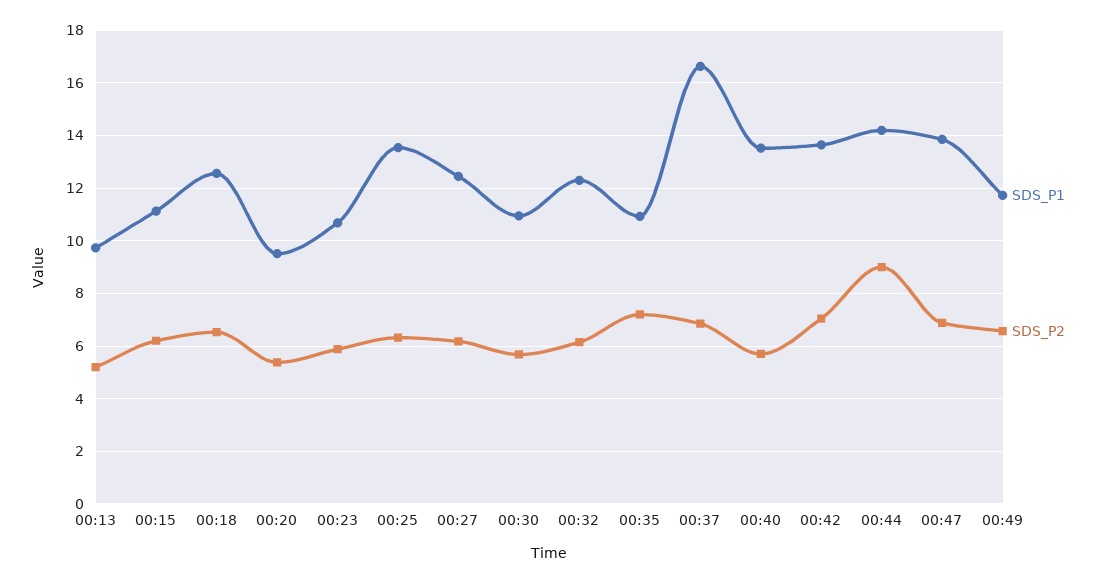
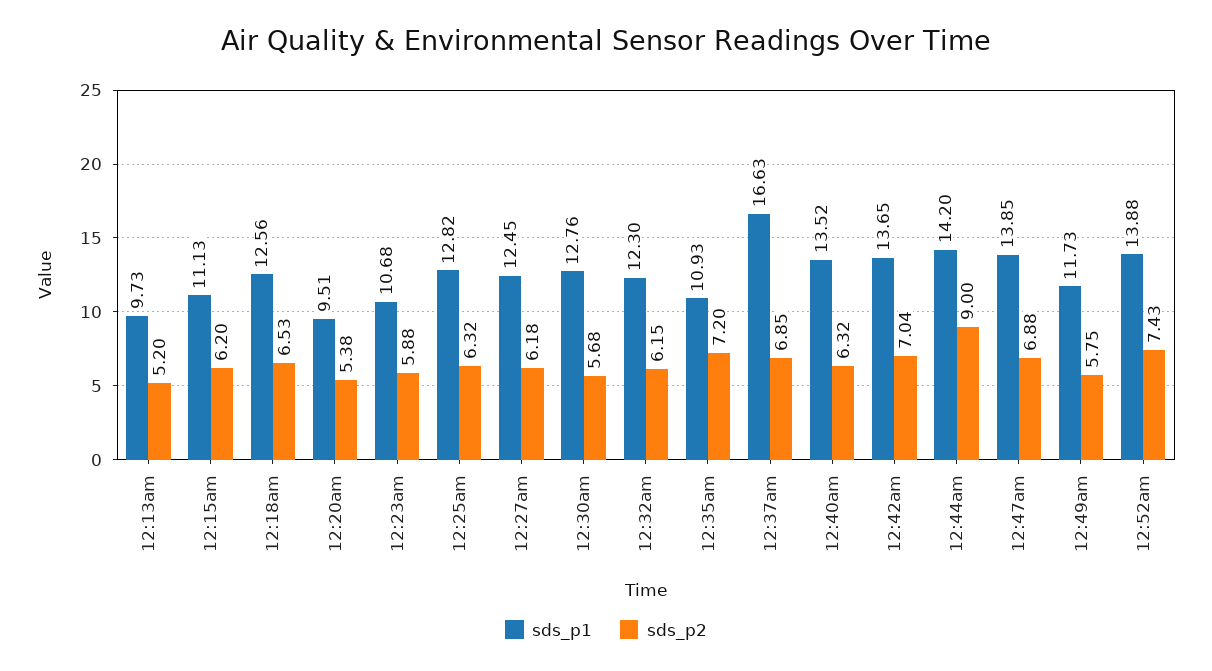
SDS_P1, 00:25: 13.5 -> 12.82
SDS_P1, 00:30: 11 -> 12.76
SDS_P2, 00:40: 5.75 -> 6.32
SDS_P2, 00:49: 6.5 -> 5.75
SDS_P1, 12:52am: none -> 13.88
SDS_P2, 12:52am: none -> 7.43

